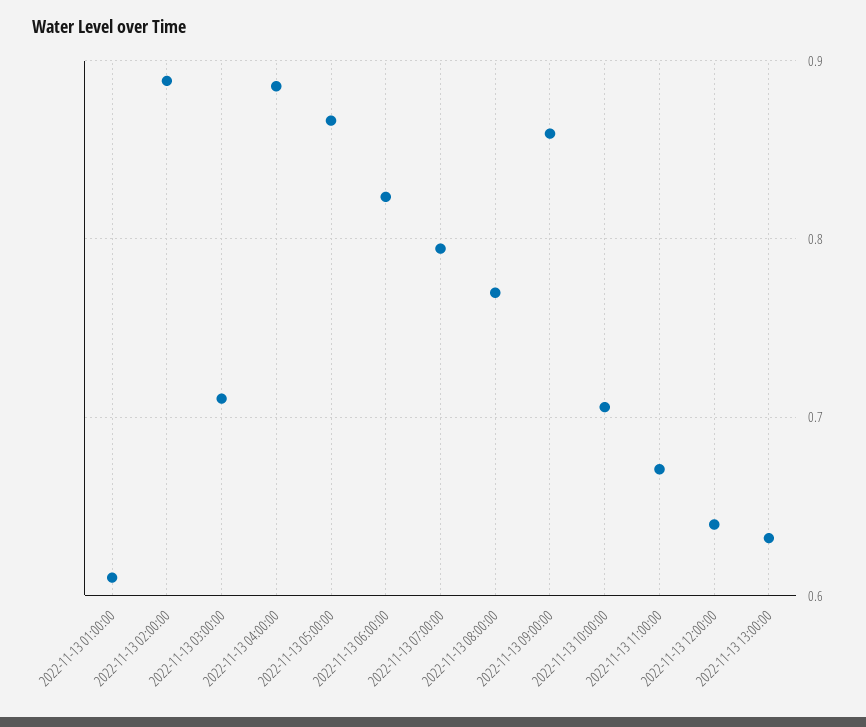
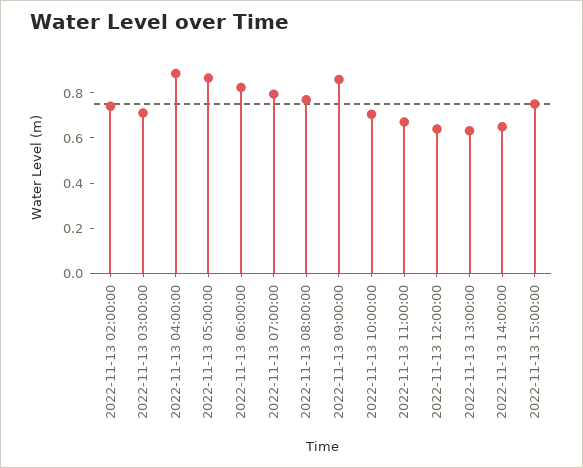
2022-11-13 01:00:00: 0.61 -> none
2022-11-13 02:00:00: 0.89 -> 0.75
2022-11-13 14:00:00: none -> 0.65
2022-11-13 15:00:00: none -> 0.75

